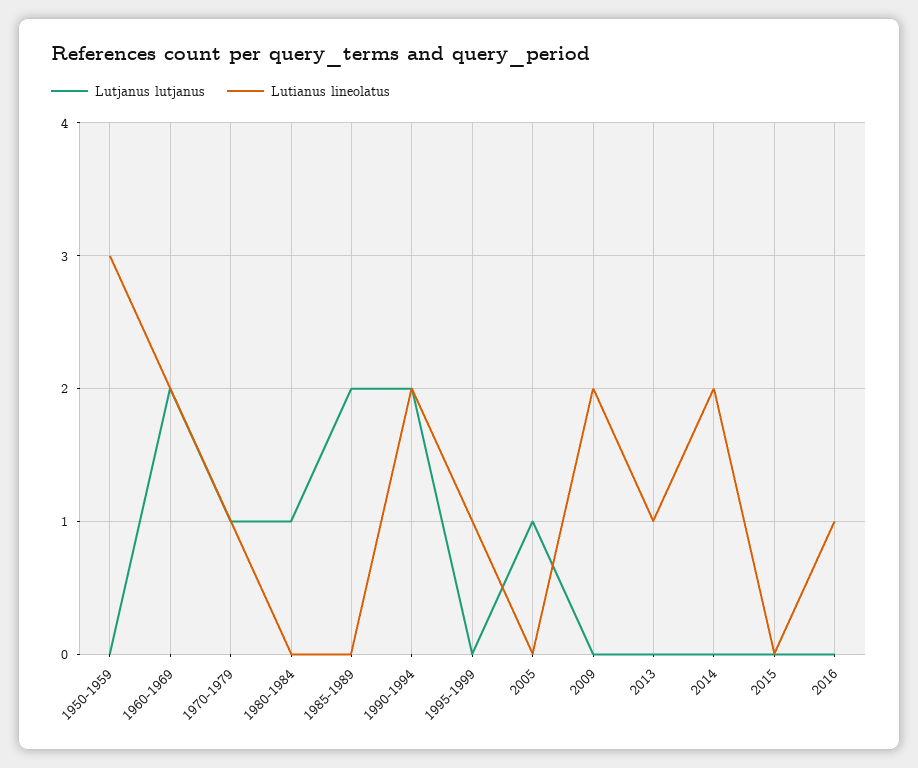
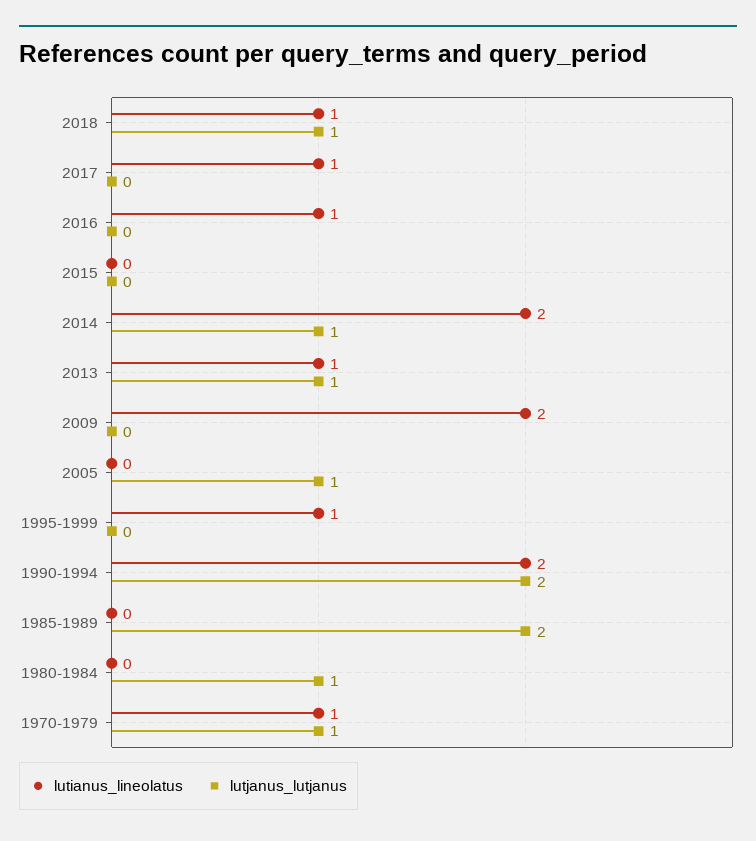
Lutjanus lutjanus, 1950-1959: 0 -> none
Lutianus lineolatus, 1950-1959: 3 -> none
Lutjanus lutjanus, 1960-1969: 2 -> none
Lutianus lineolatus, 1960-1969: 2 -> none
Lutjanus lutjanus, 2013: 0 -> 1
Lutjanus lutjanus, 2014: 0 -> 1
Lutianus lineolatus, 2018: none -> 1
Lutjanus lutjanus, 2018: none -> 1
Lutianus lineolatus, 2017: none -> 1
Lutjanus lutjanus, 2017: none -> 0

